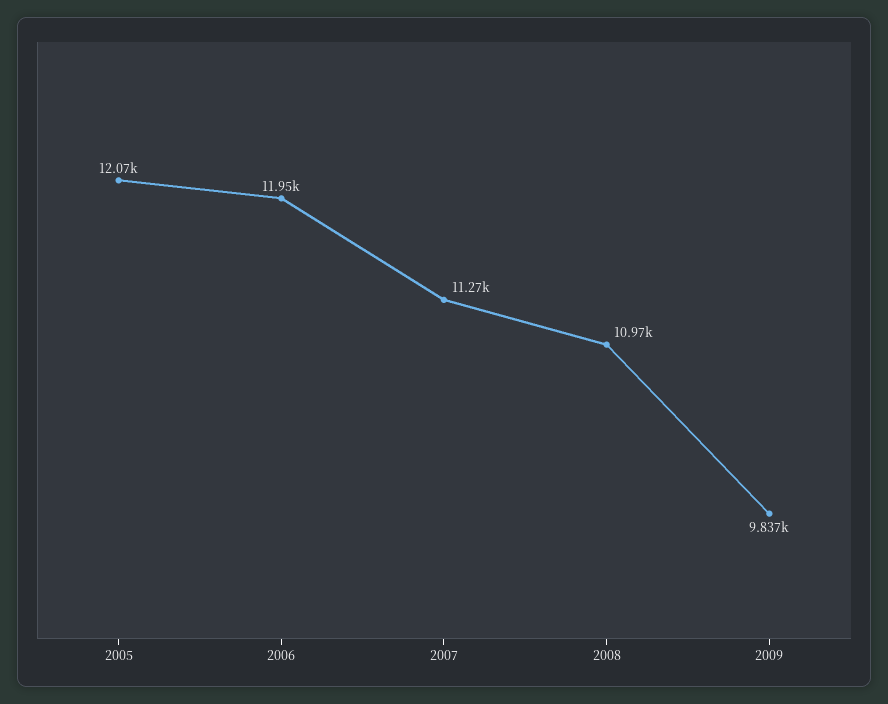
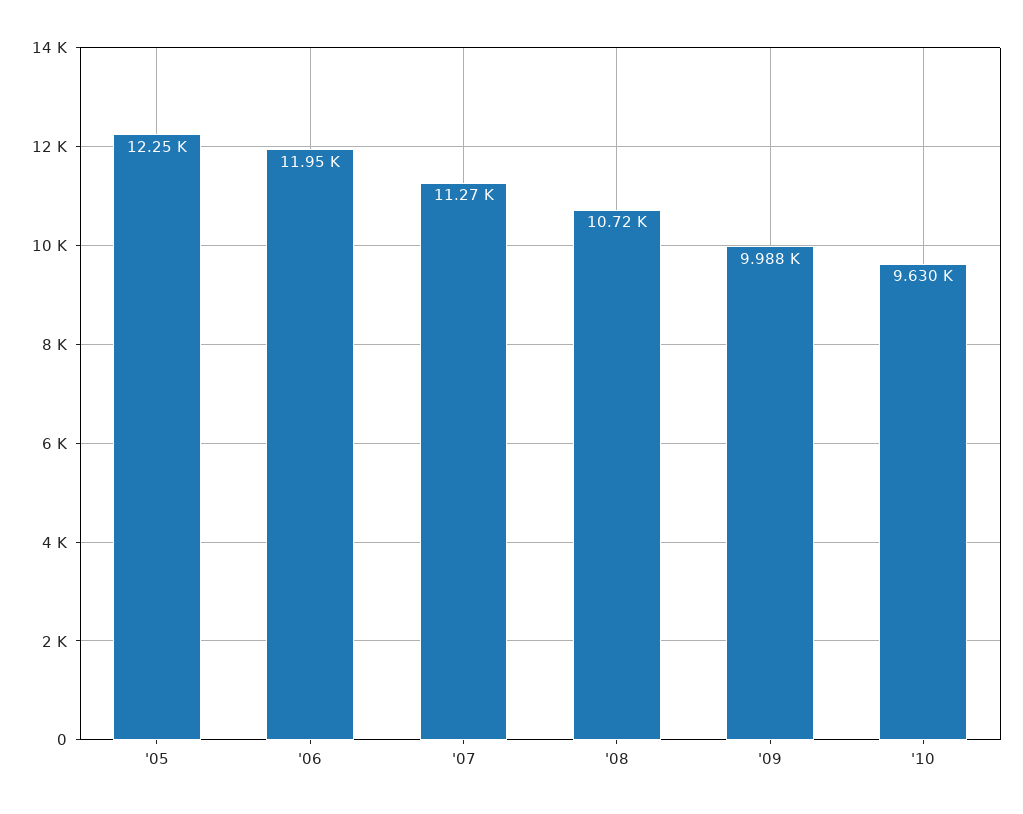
2005: 12070 -> 12250
2008: 10970 -> 10720
2009: 9837 -> 9988
'10: none -> 9630

